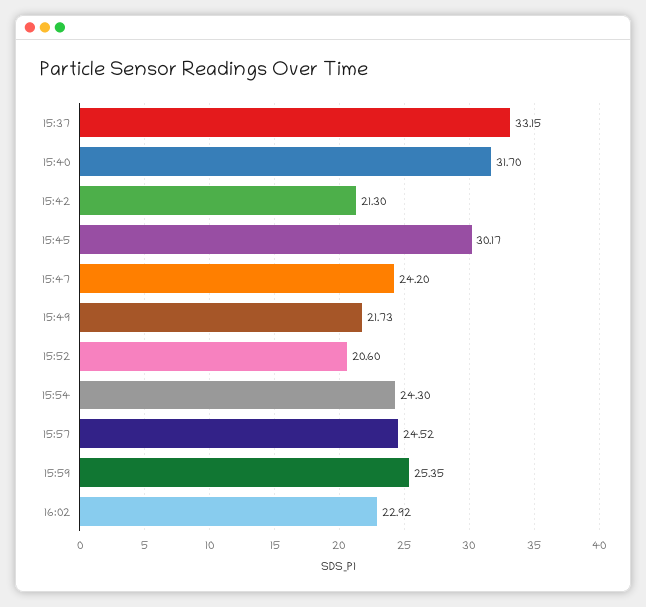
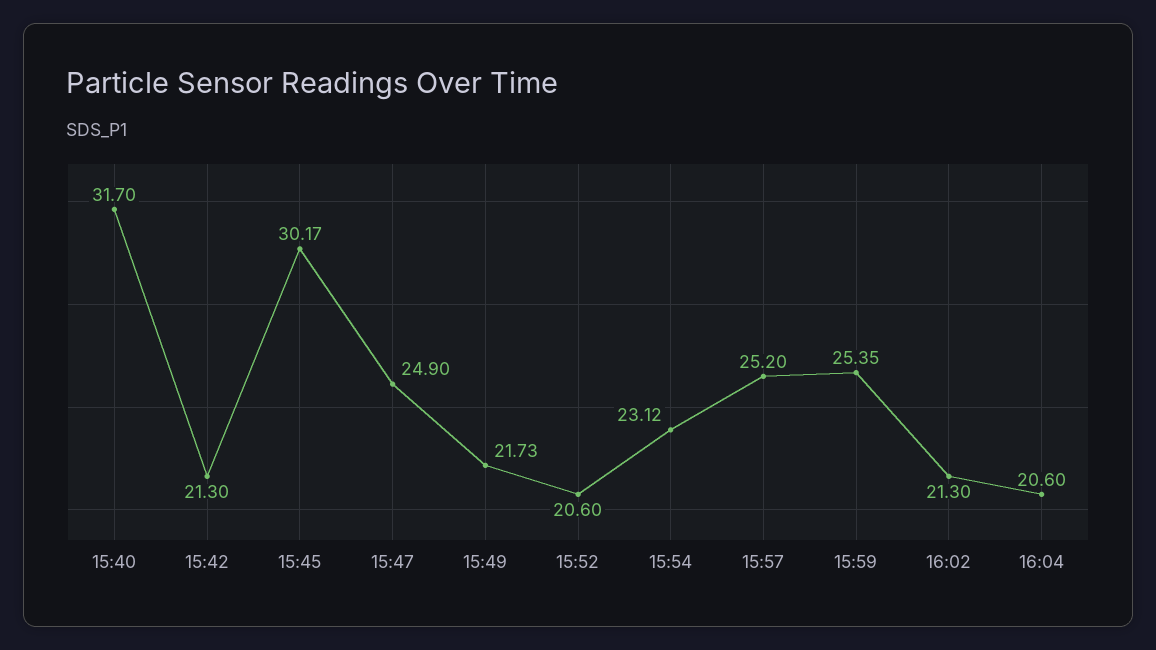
15:37: 33.15 -> none
15:47: 24.2 -> 24.9
15:54: 24.3 -> 23.12
15:57: 24.52 -> 25.2
16:02: 22.92 -> 21.3
16:04: none -> 20.6

